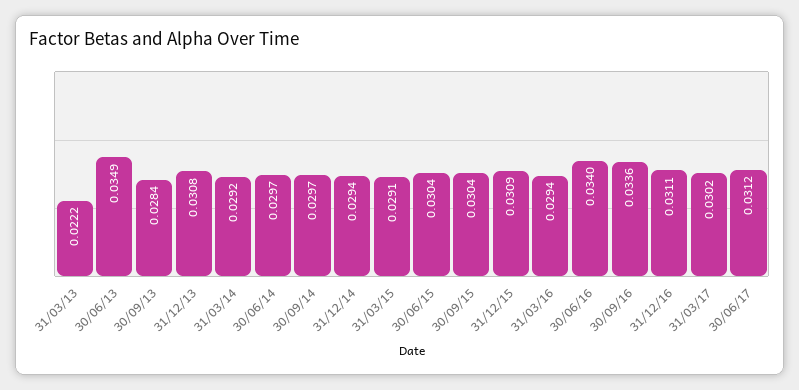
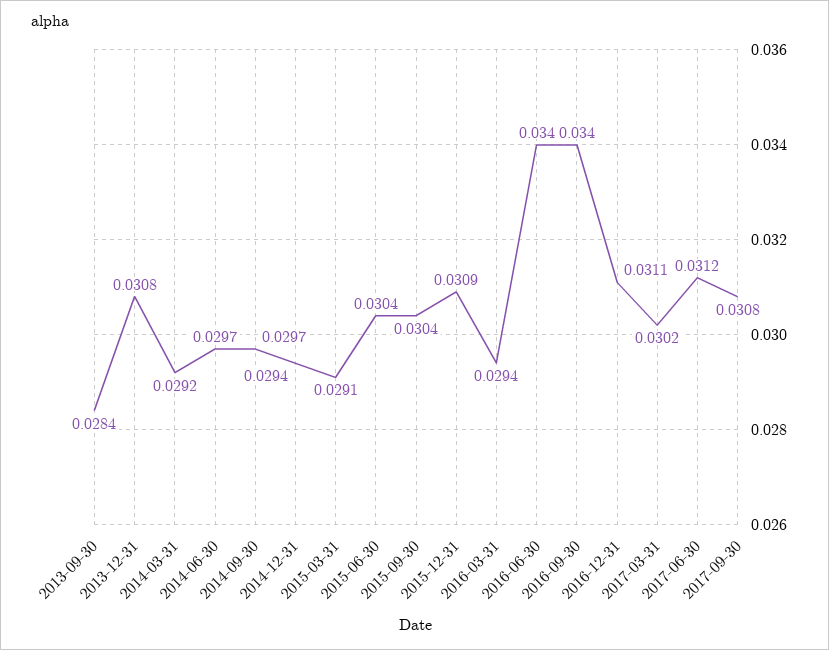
31/03/13: 0.0222 -> none
30/06/13: 0.0349 -> none
30/09/16: 0.0336 -> 0.034
2017-09-30: none -> 0.0308

